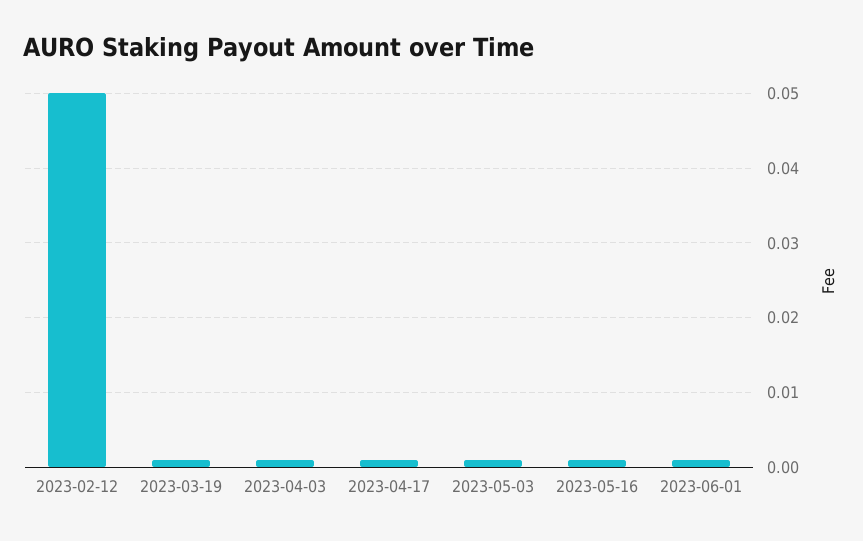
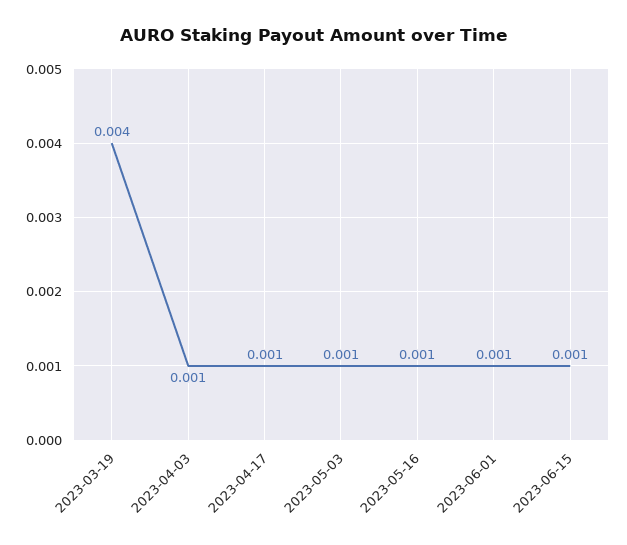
2023-02-12: 0.05 -> none
2023-03-19: 0.001 -> 0.004
2023-06-15: none -> 0.001

